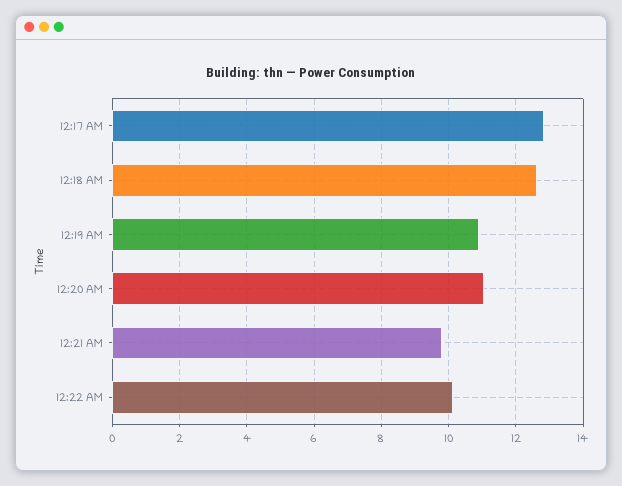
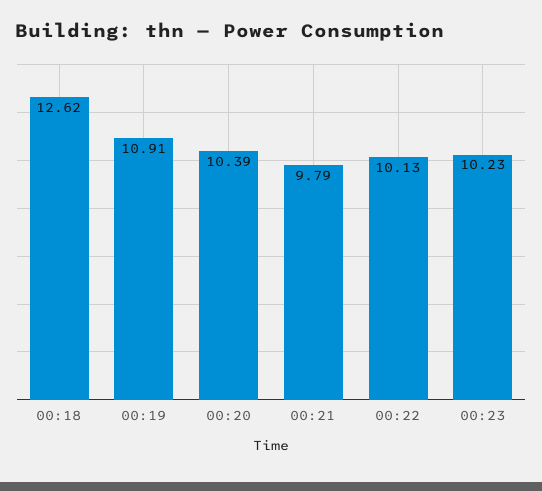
12:17 AM: 12.8 -> none
12:20 AM: 11 -> 10.39
00:23: none -> 10.23

